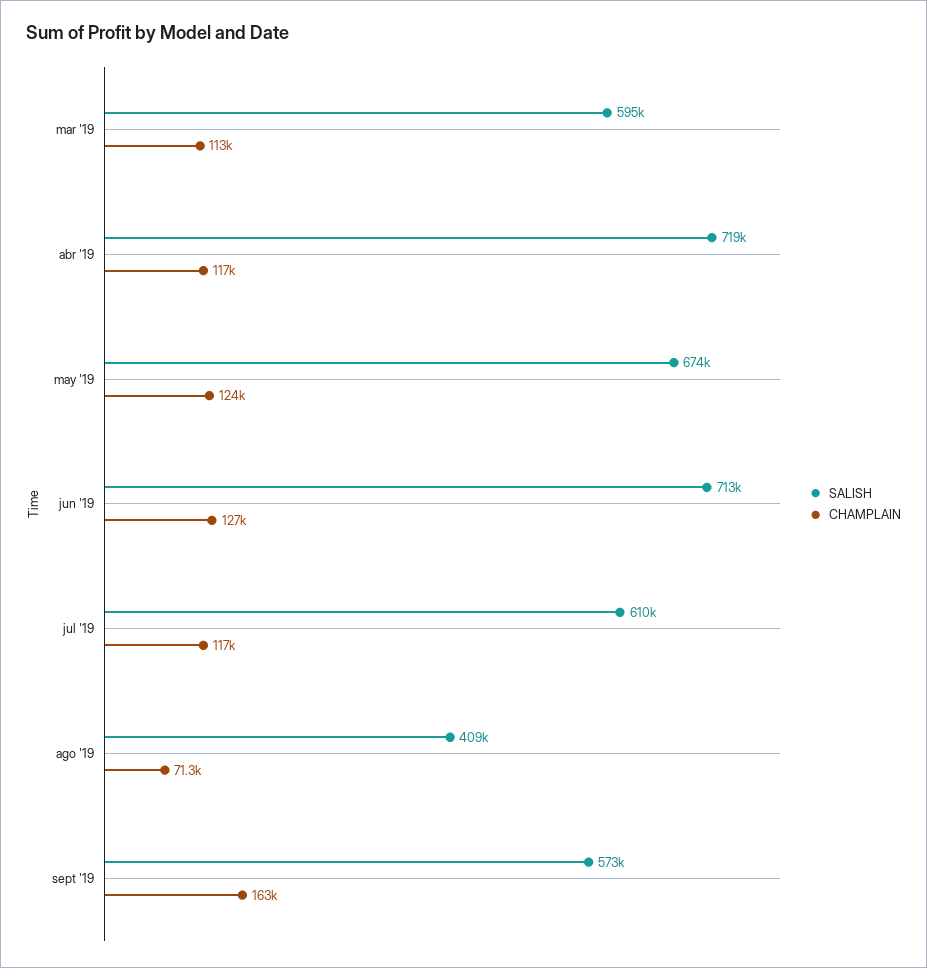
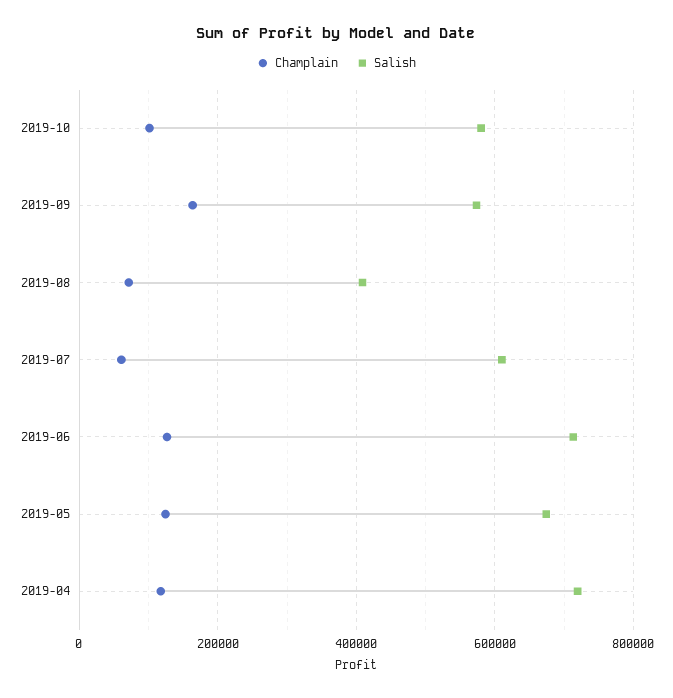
SALISH, mar '19: 595000 -> none
CHAMPLAIN, mar '19: 113000 -> none
CHAMPLAIN, jul '19: 117000 -> 60000
CHAMPLAIN, 2019-10: none -> 100000
SALISH, 2019-10: none -> 580000

